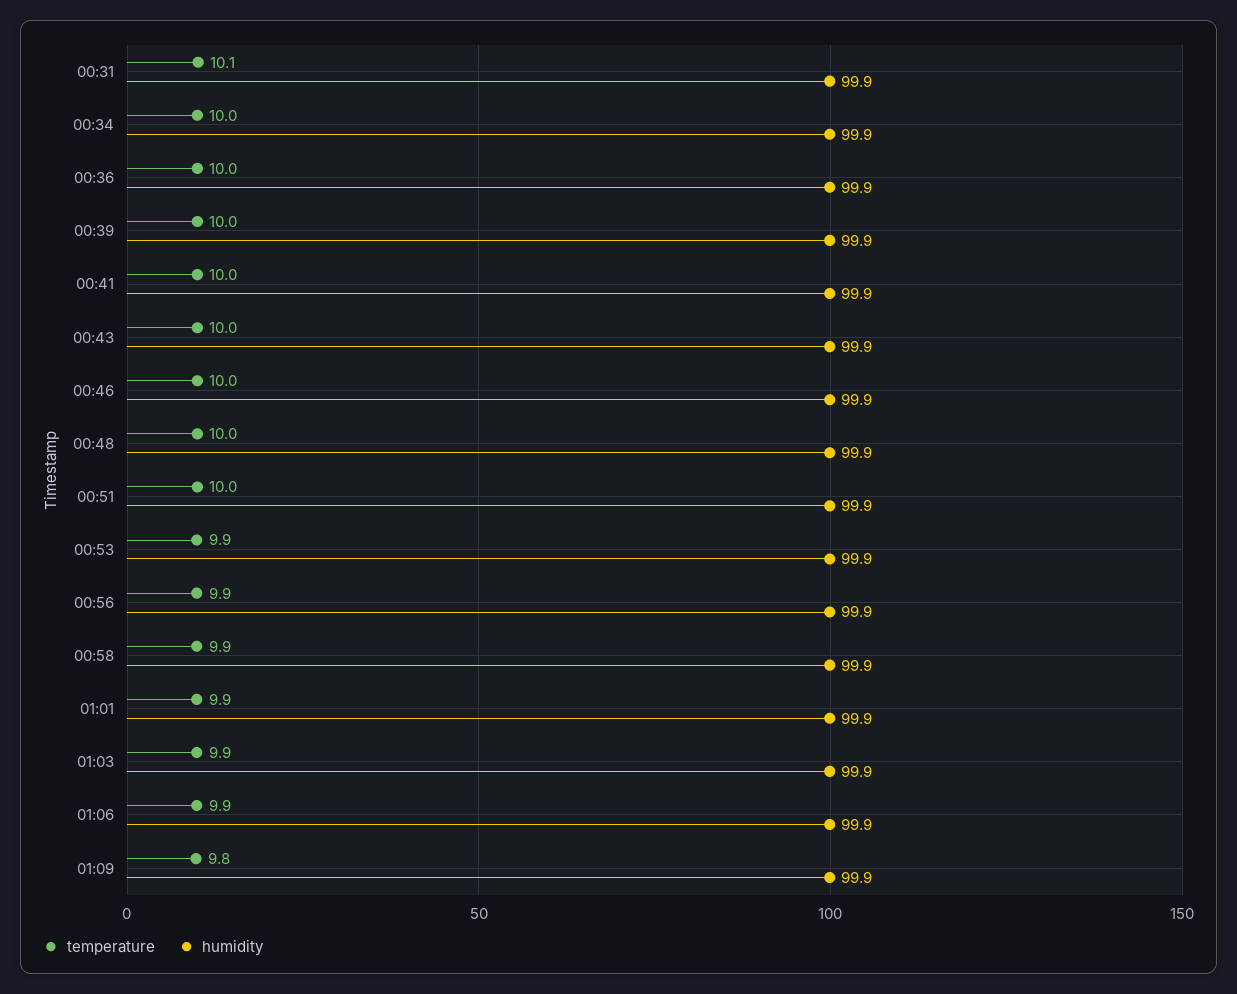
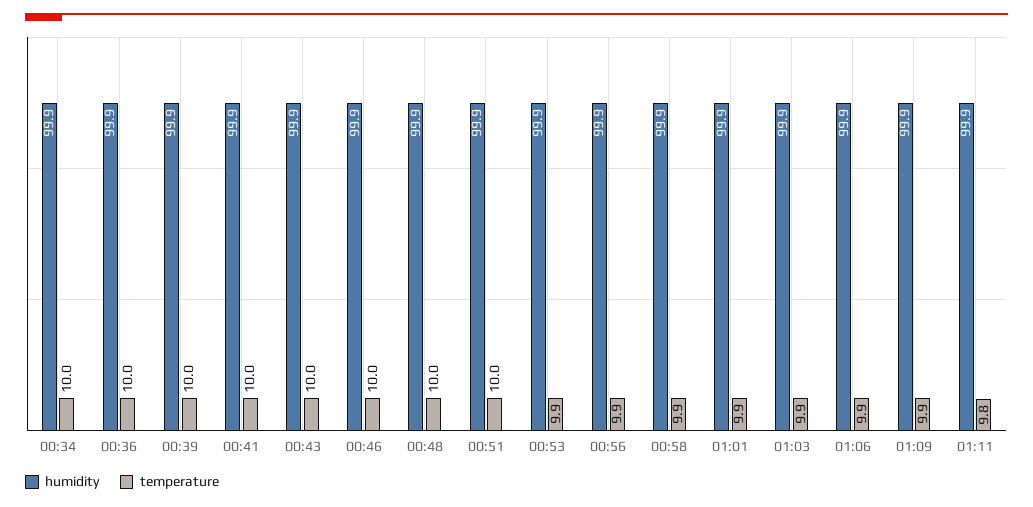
temperature, 00:31: 10.1 -> none
humidity, 00:31: 99.9 -> none
temperature, 01:09: 9.8 -> 9.9
humidity, 01:11: none -> 99.9
temperature, 01:11: none -> 9.8

